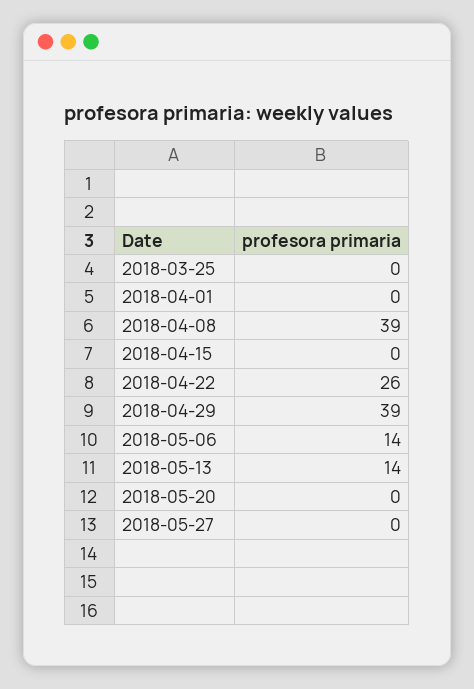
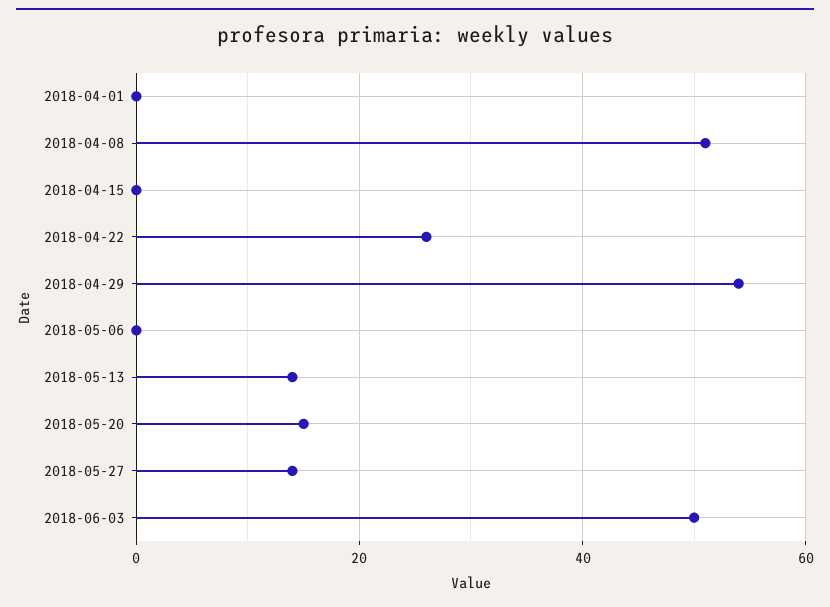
2018-03-25: 0 -> none
2018-04-08: 39 -> 50
2018-04-29: 39 -> 55
2018-05-06: 14 -> 0
2018-05-20: 0 -> 15
2018-05-27: 0 -> 15
2018-06-03: none -> 50

